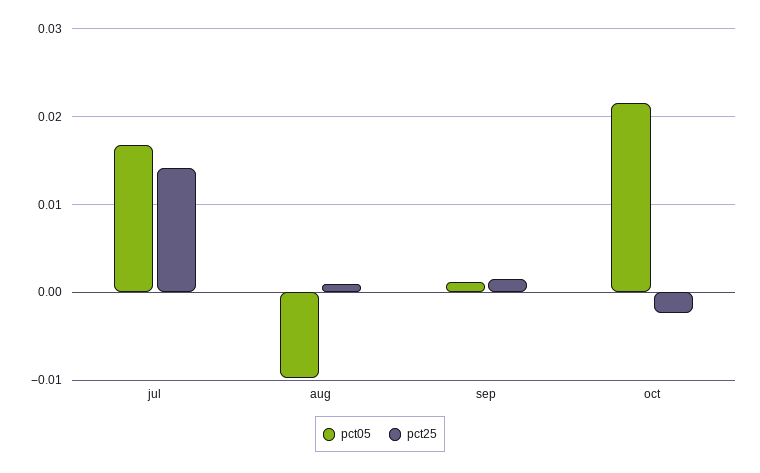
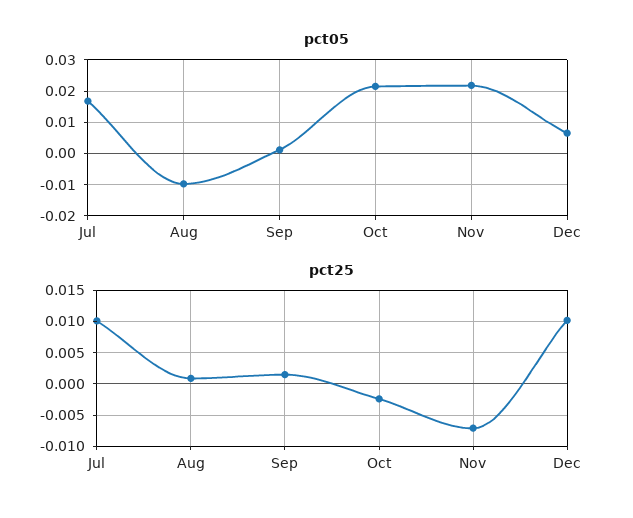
pct25, jul: 0.014 -> 0.01
pct05, Nov: none -> 0.022
pct05, Dec: none -> 0.006
pct25, Nov: none -> -0.007
pct25, Dec: none -> 0.01

